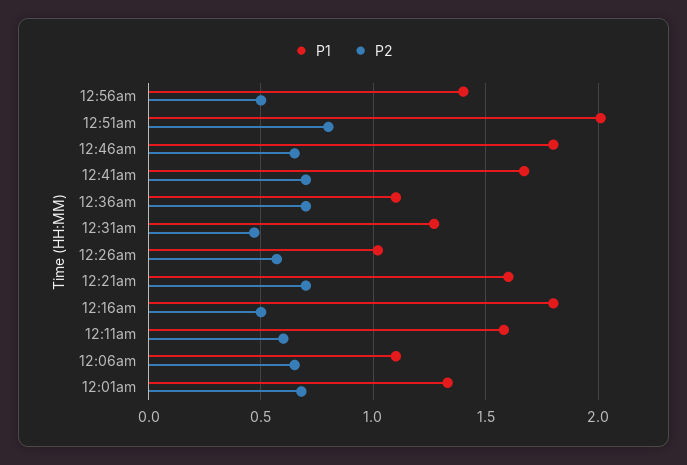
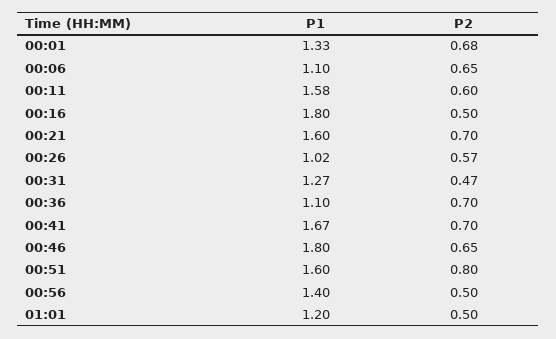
P1, 12:51am: 2 -> 1.6
P1, 01:01: none -> 1.2
P2, 01:01: none -> 0.5

